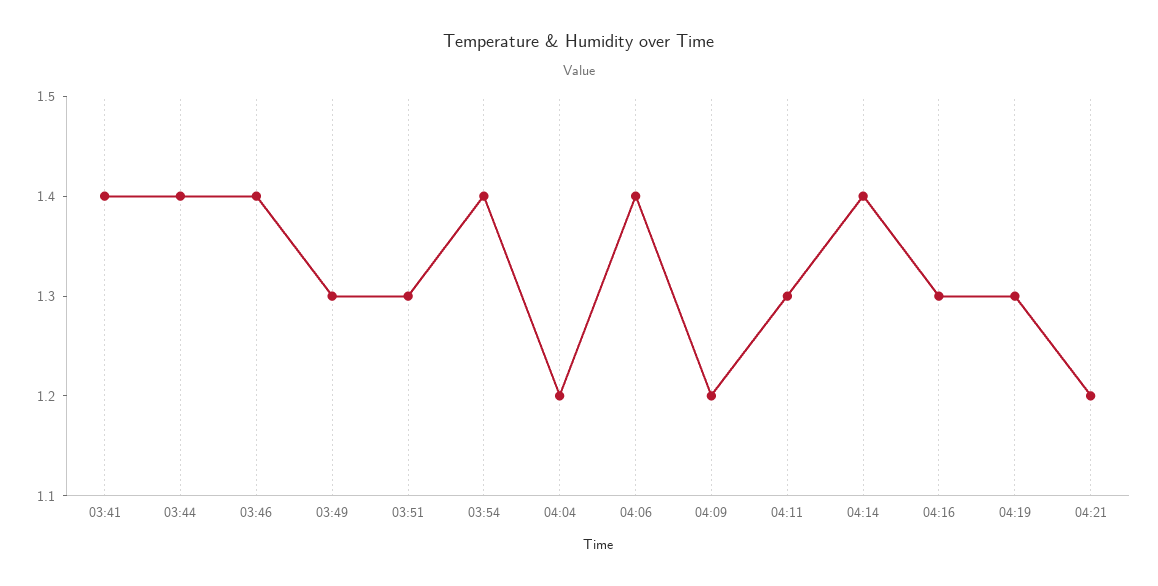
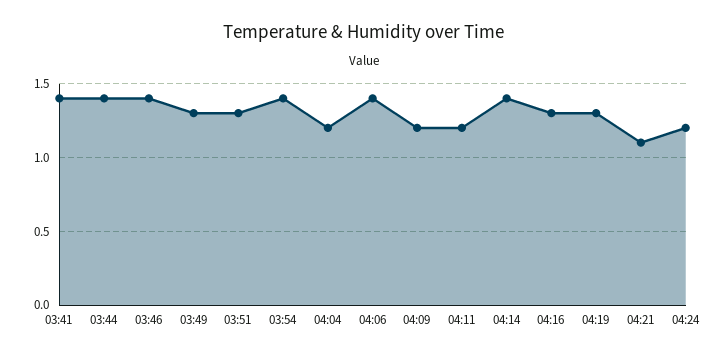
04:11: 1.3 -> 1.2
04:21: 1.2 -> 1.1
04:24: none -> 1.2

